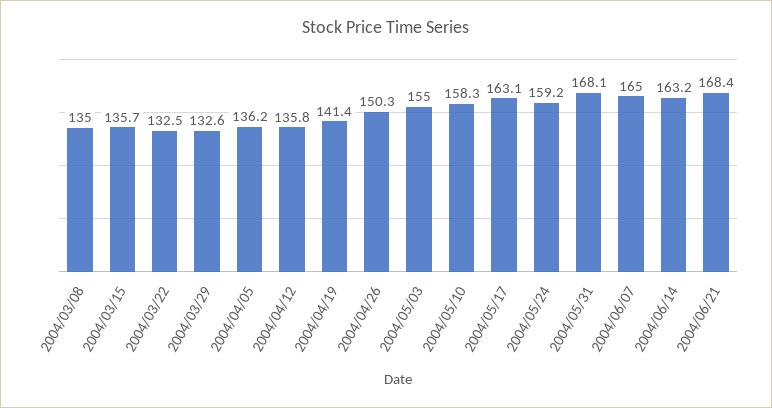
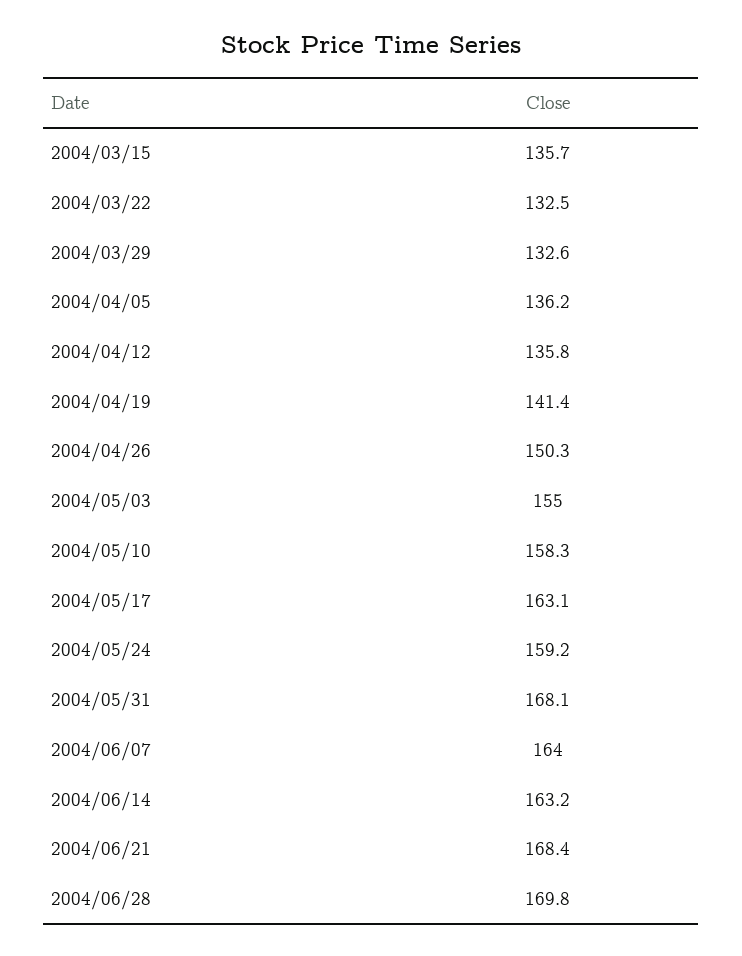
2004/03/08: 135 -> none
2004/06/07: 165 -> 164
2004/06/28: none -> 169.8

